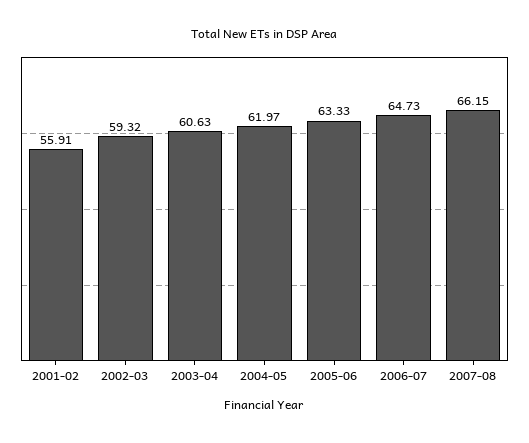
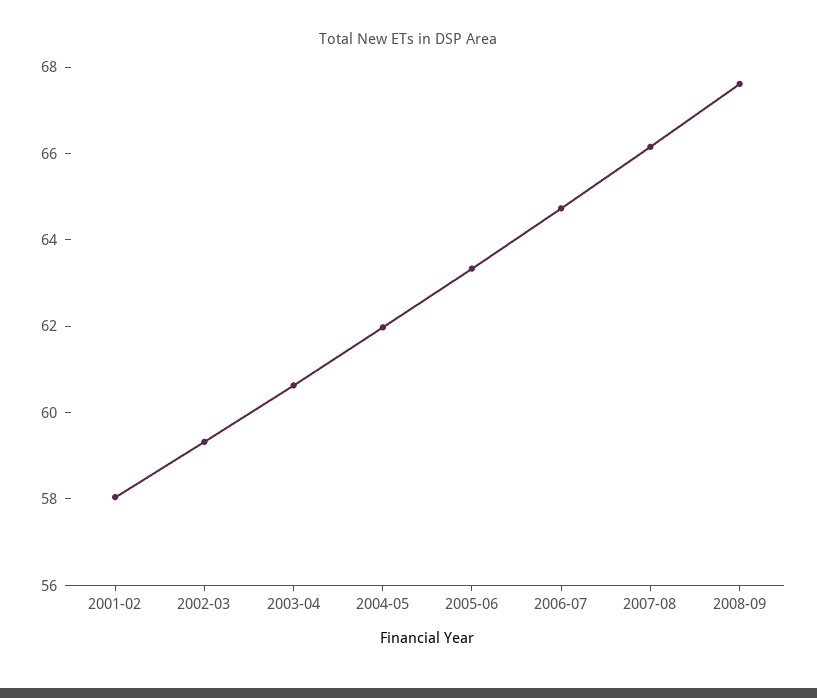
2001-02: 55.91 -> 58
2008-09: none -> 67.5

